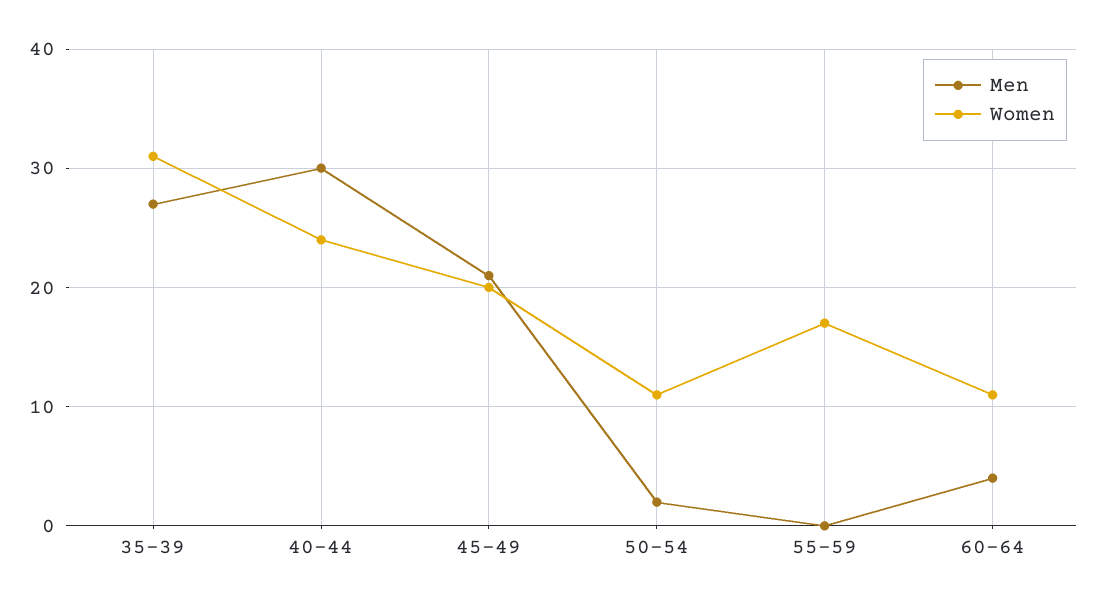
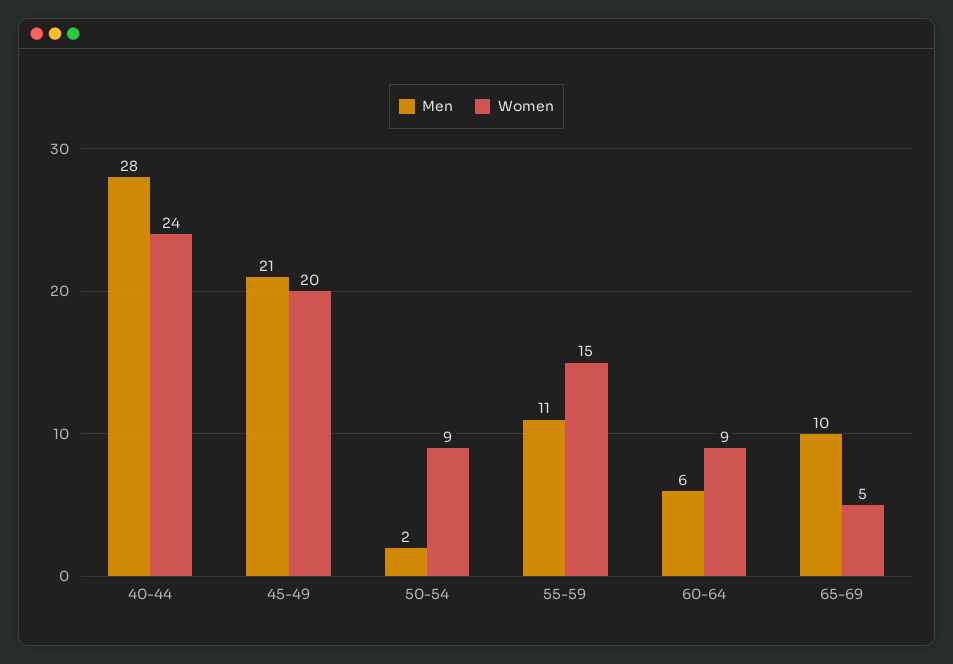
Men, 35-39: 27 -> none
Women, 35-39: 31 -> none
Men, 40-44: 30 -> 28
Women, 50-54: 11 -> 9
Men, 55-59: 0 -> 11
Women, 55-59: 17 -> 15
Men, 60-64: 4 -> 6
Women, 60-64: 11 -> 9
Men, 65-69: none -> 10
Women, 65-69: none -> 5

